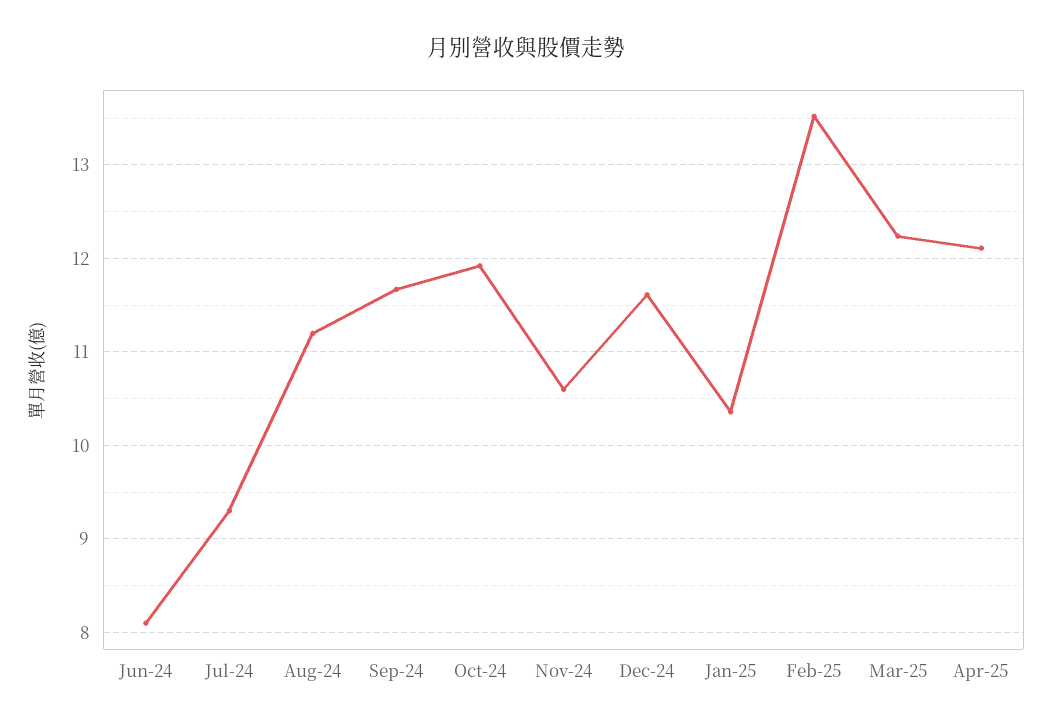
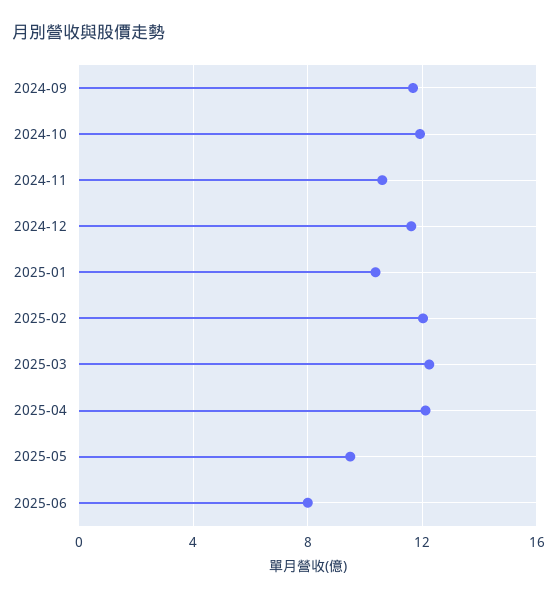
Jun-24: 8.1 -> none
Jul-24: 9.3 -> none
Aug-24: 11.2 -> none
Feb-25: 13.5 -> 12
2025-05: none -> 9.5
2025-06: none -> 8

